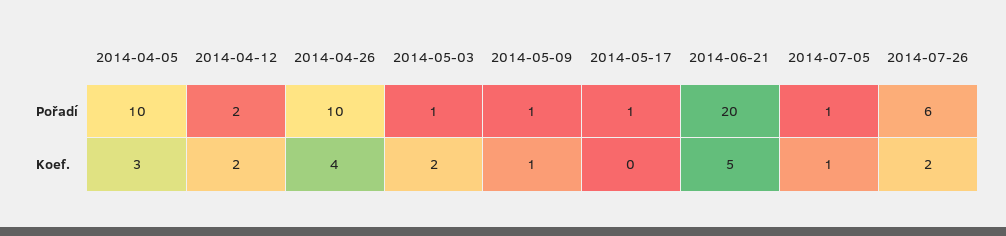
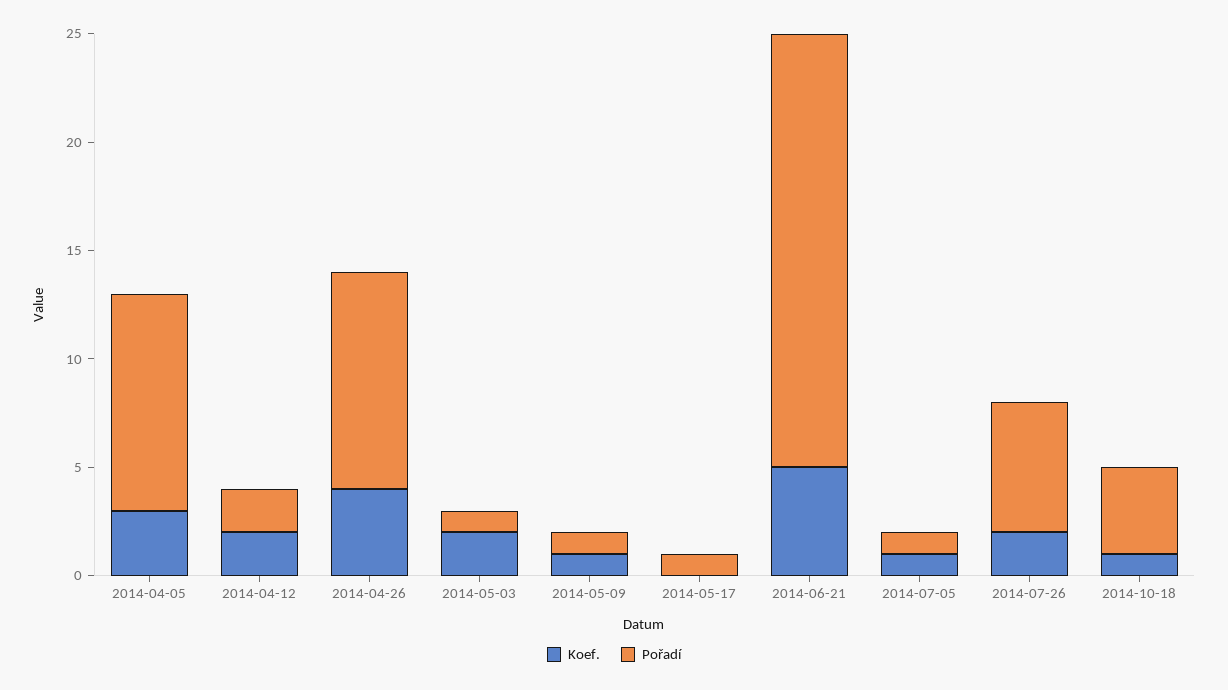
Koef., 2014-10-18: none -> 1
Pořadí, 2014-10-18: none -> 4

